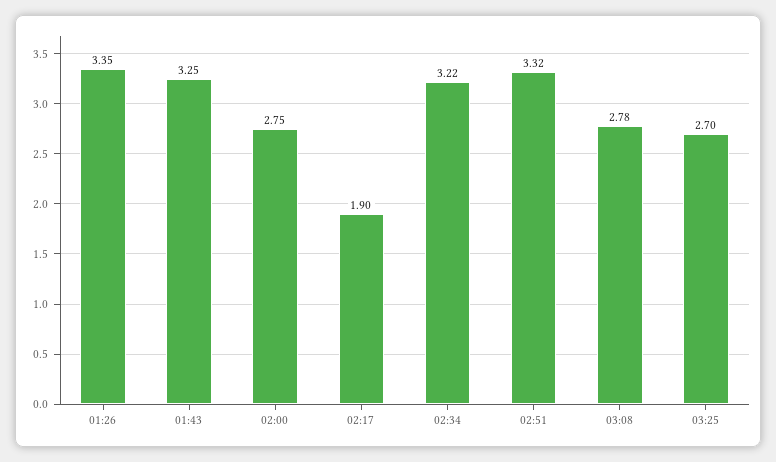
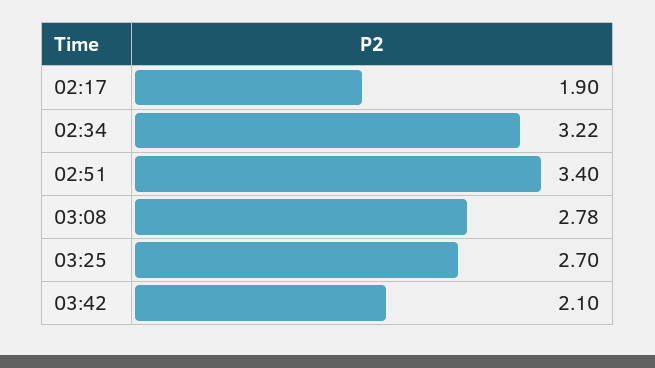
01:26: 3.35 -> none
01:43: 3.25 -> none
02:00: 2.75 -> none
02:51: 3.32 -> 3.4
03:42: none -> 2.1

